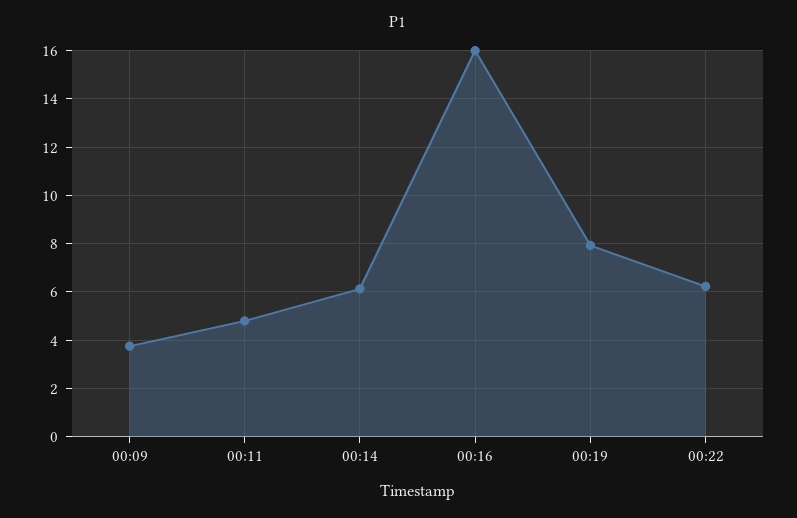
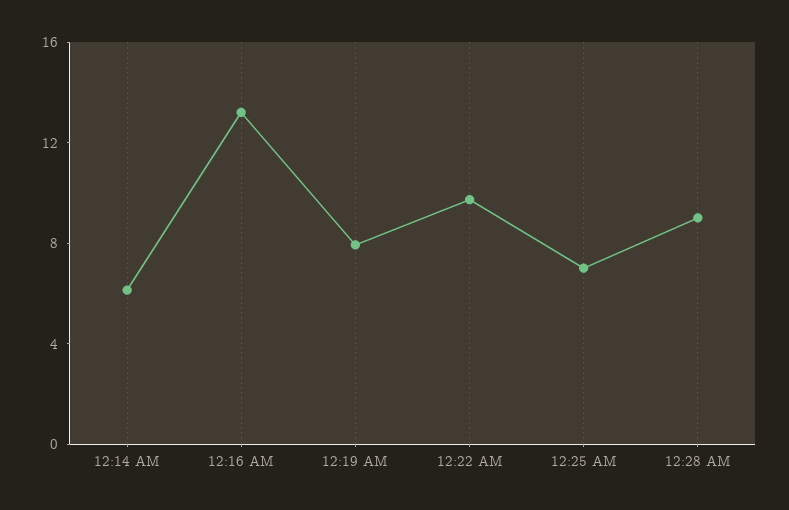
00:09: 3.75 -> none
00:11: 4.75 -> none
00:16: 16 -> 13
00:22: 6.25 -> 10
12:25 AM: none -> 7
12:28 AM: none -> 9

